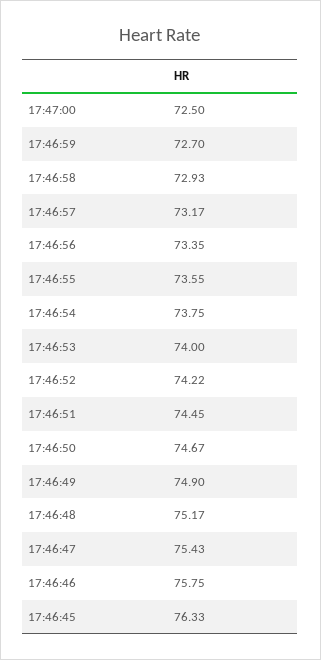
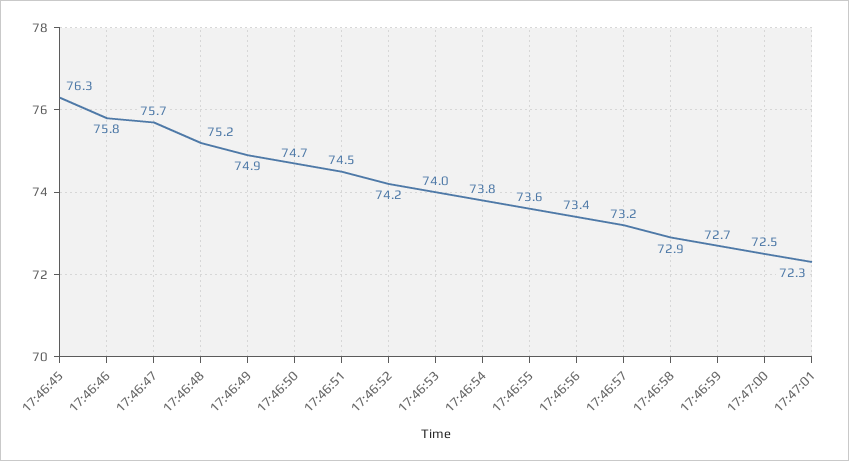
17:46:47: 75.43 -> 75.7
17:47:01: none -> 72.3

